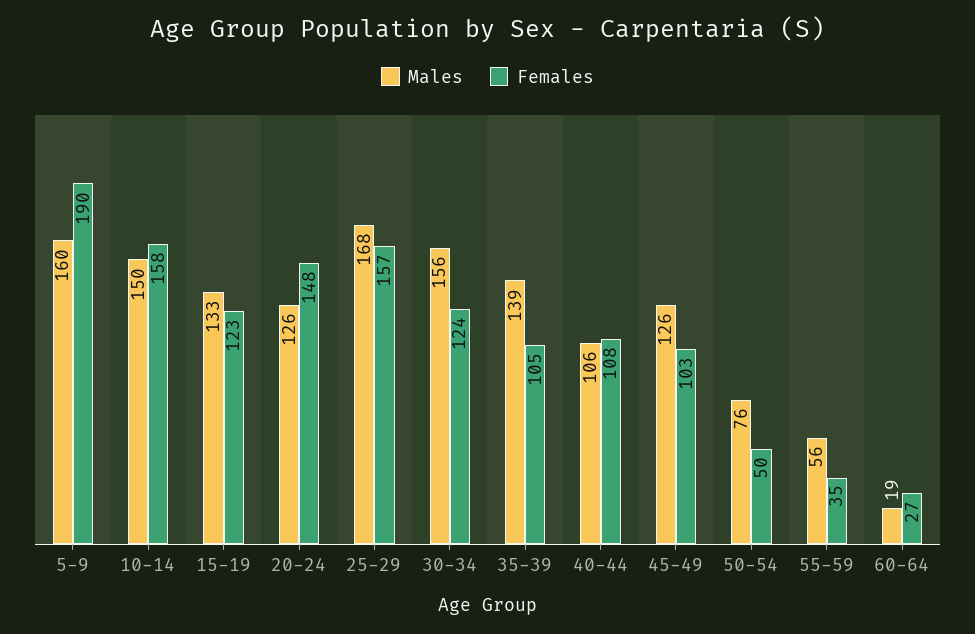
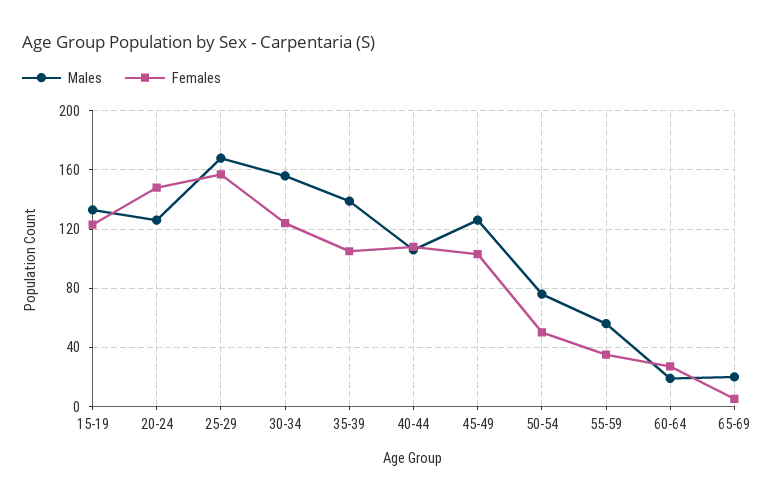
Males, 5-9: 160 -> none
Females, 5-9: 190 -> none
Males, 10-14: 150 -> none
Females, 10-14: 158 -> none
Males, 65-69: none -> 20
Females, 65-69: none -> 5

